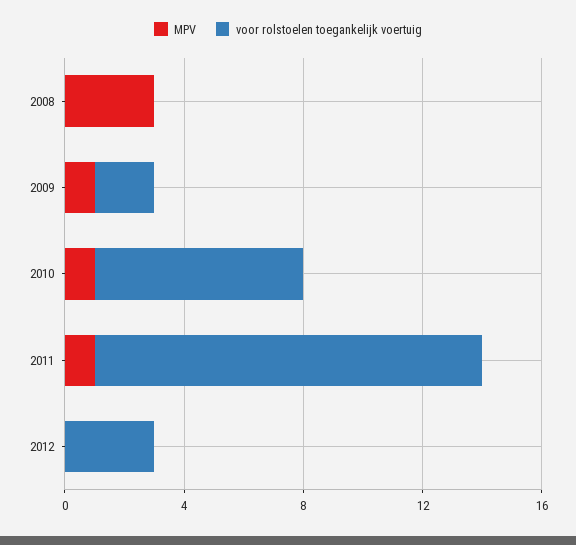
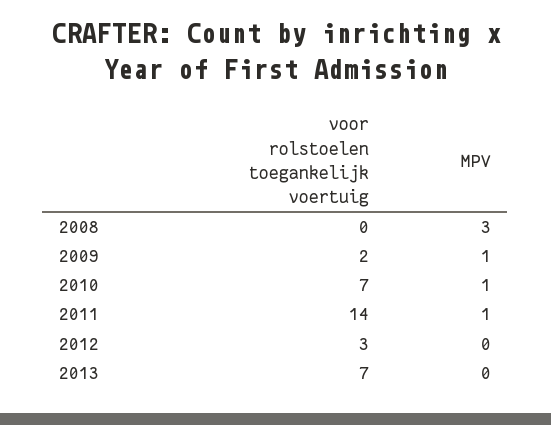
voor rolstoelen toegankelijk voertuig, 2011: 13 -> 14
voor rolstoelen toegankelijk voertuig, 2013: none -> 7
MPV, 2013: none -> 0

